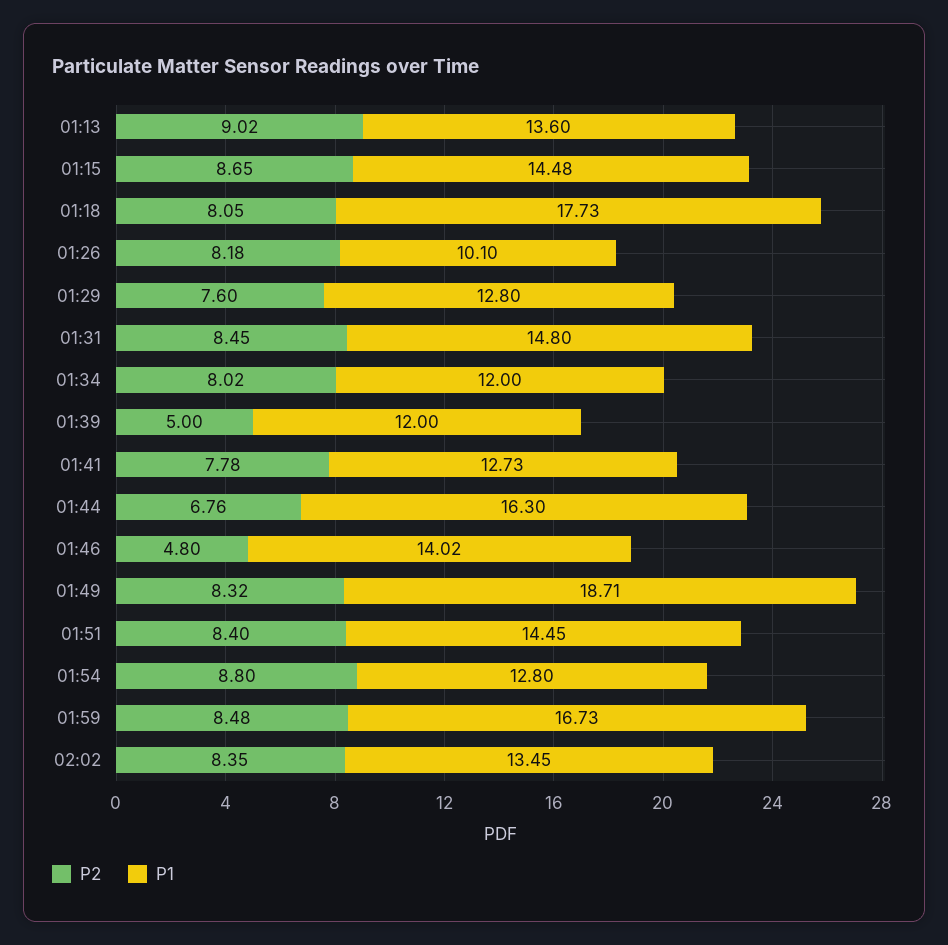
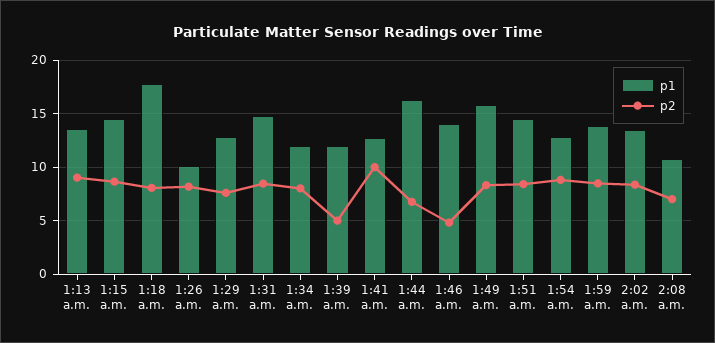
P2, 01:41: 7.78 -> 10
P1, 01:49: 18.71 -> 16
P1, 01:59: 16.73 -> 14
P1, 2:08 a.m.: none -> 11
P2, 2:08 a.m.: none -> 7

